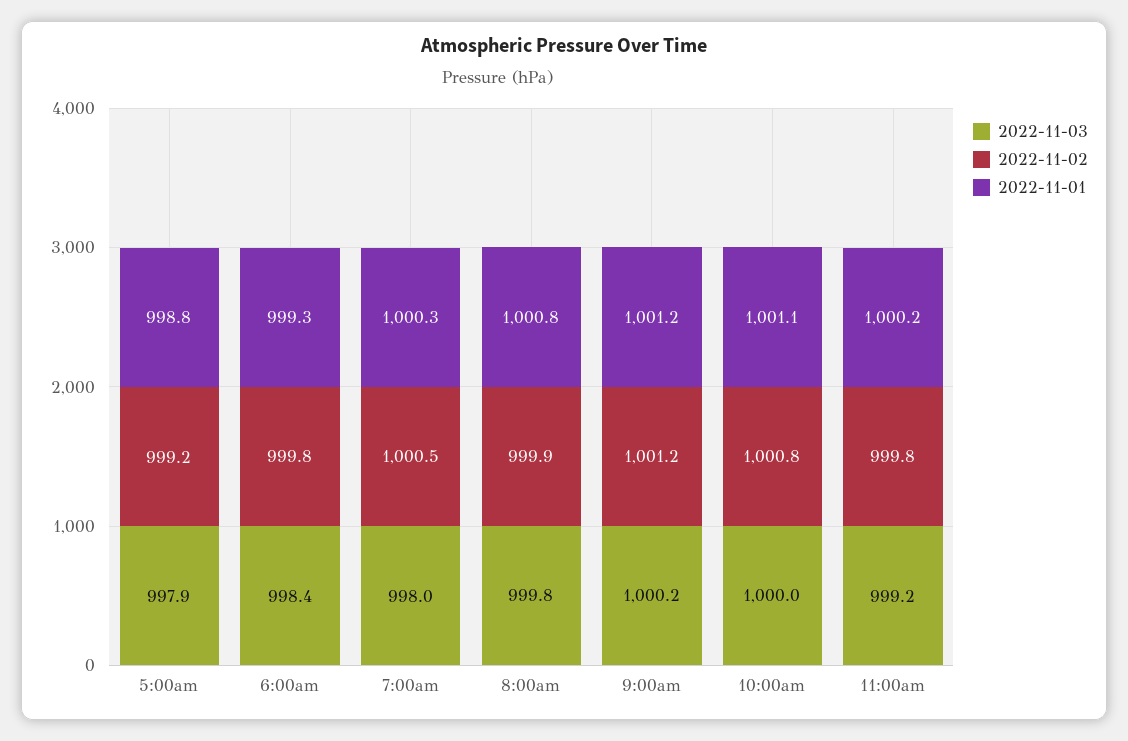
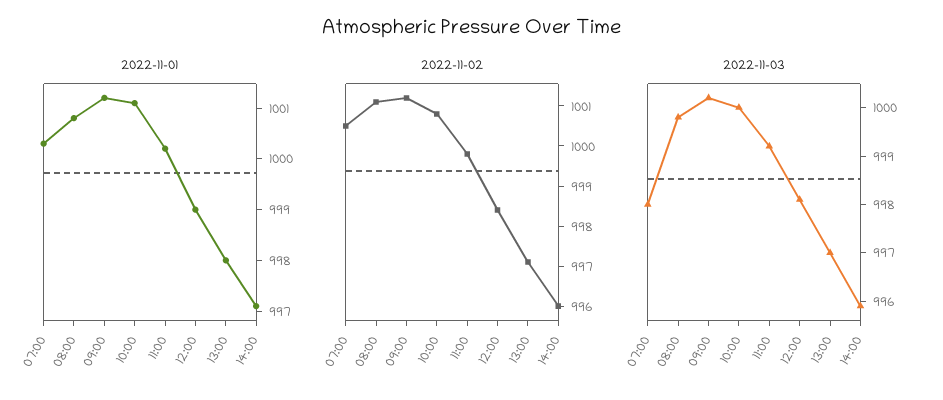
2022-11-03, 5:00am: 997.9 -> none
2022-11-02, 5:00am: 999.2 -> none
2022-11-01, 5:00am: 998.8 -> none
2022-11-03, 6:00am: 998.4 -> none
2022-11-02, 6:00am: 999.8 -> none
2022-11-01, 6:00am: 999.3 -> none
2022-11-02, 8:00am: 999.9 -> 1001
2022-11-01, 12:00: none -> 999
2022-11-01, 13:00: none -> 998
2022-11-01, 14:00: none -> 997
2022-11-02, 12:00: none -> 998.5
2022-11-02, 13:00: none -> 997
2022-11-02, 14:00: none -> 996
2022-11-03, 12:00: none -> 998
2022-11-03, 13:00: none -> 997
2022-11-03, 14:00: none -> 996

